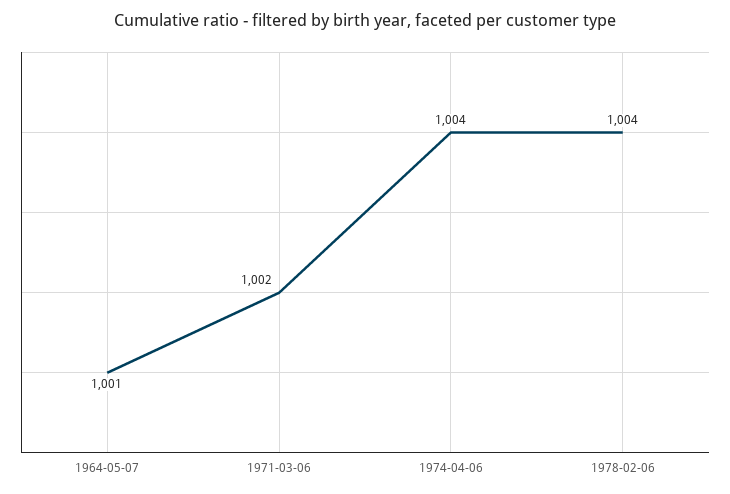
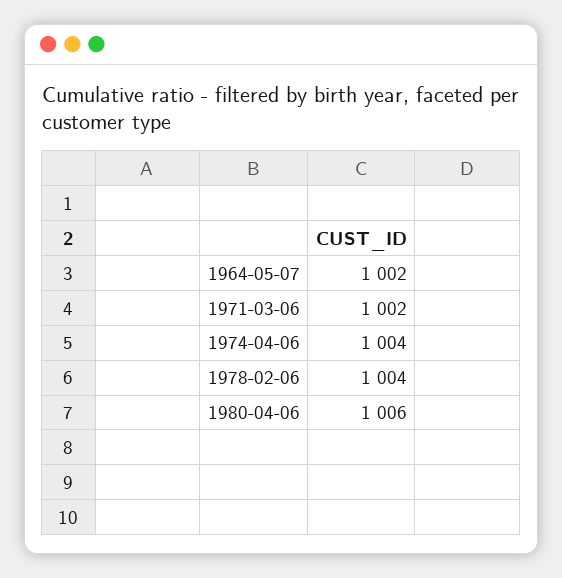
1964-05-07: 1001 -> 1002
1980-04-06: none -> 1006

